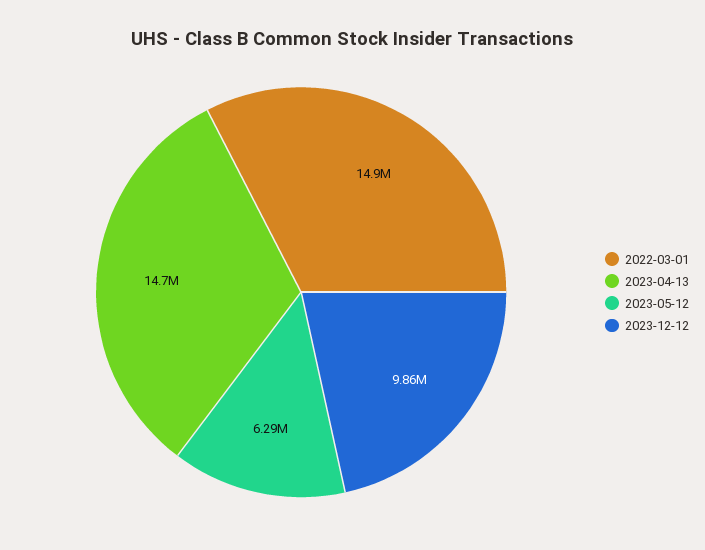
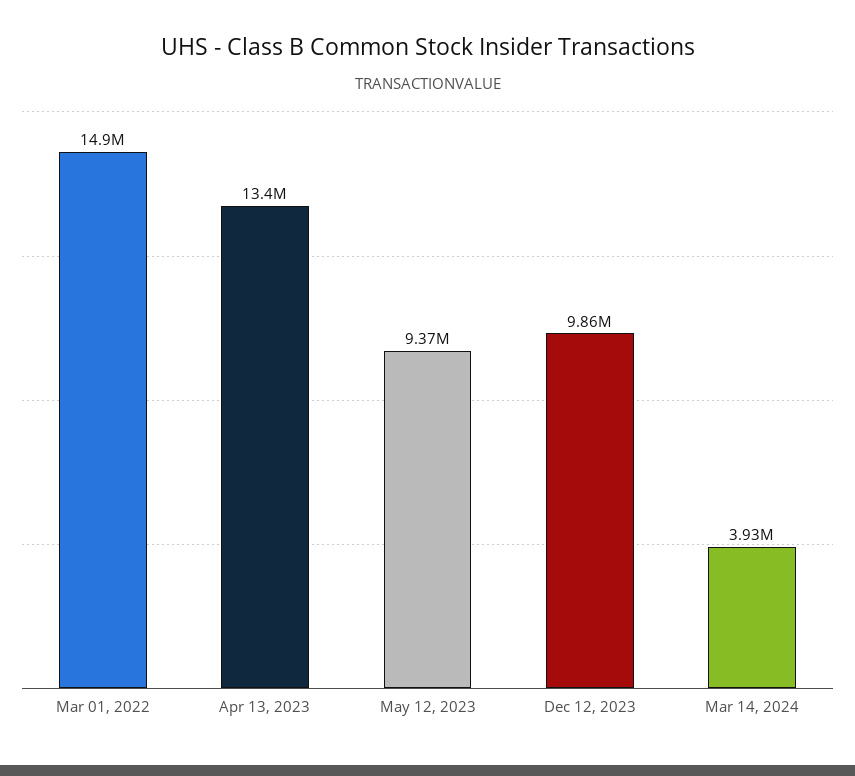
2023-04-13: 14700000 -> 13400000
2023-05-12: 6290000 -> 9370000
Mar 14, 2024: none -> 3930000

